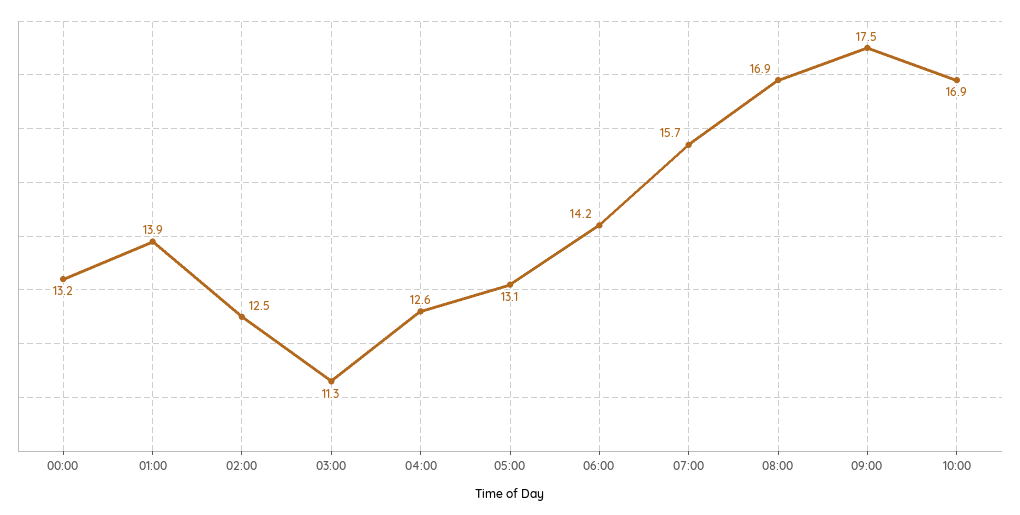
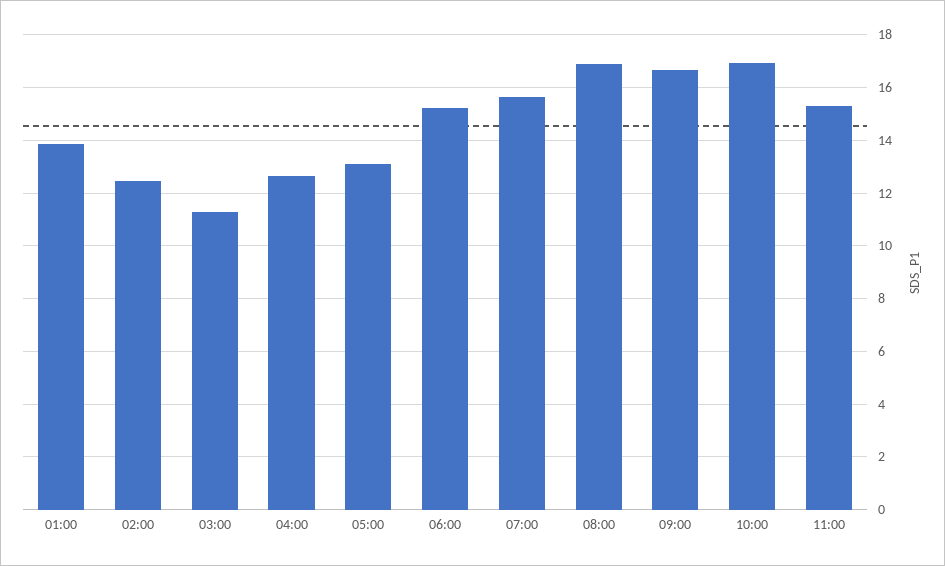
00:00: 13.2 -> none
06:00: 14.2 -> 15.25
09:00: 17.5 -> 16.75
11:00: none -> 15.25

